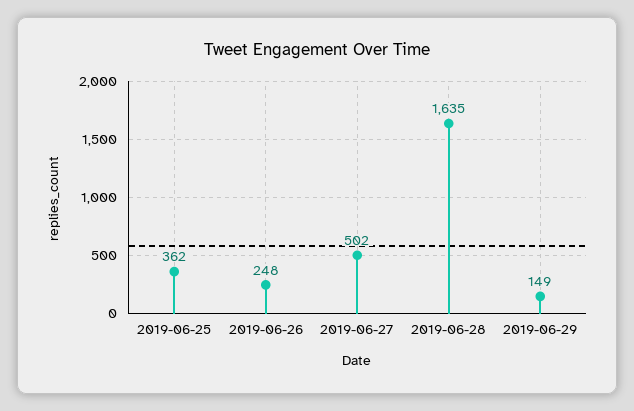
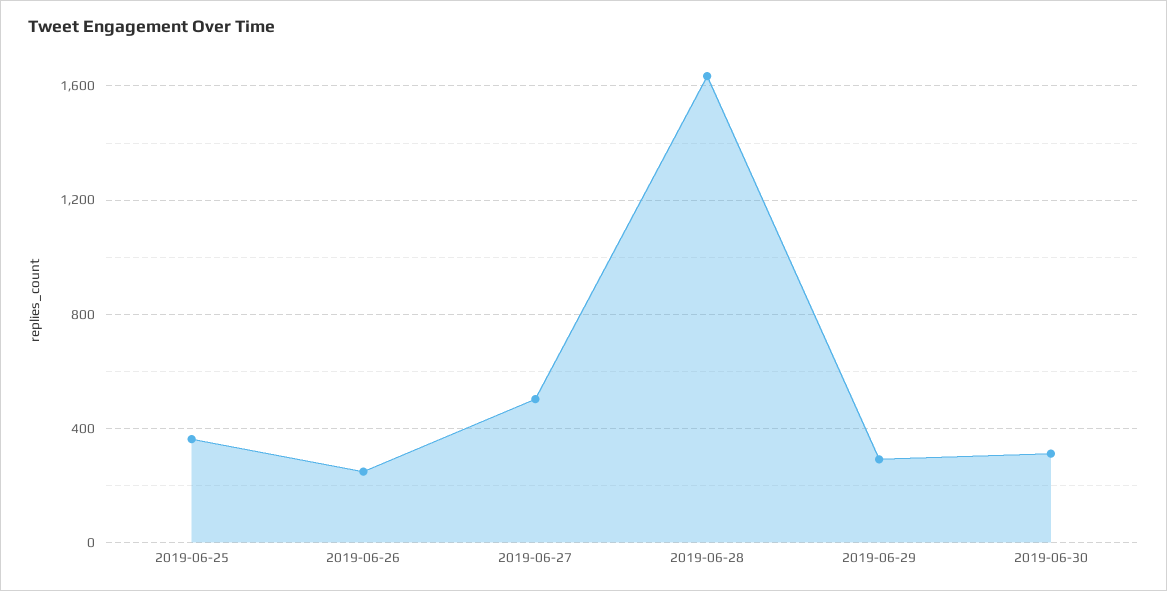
2019-06-29: 149 -> 300
2019-06-30: none -> 300

